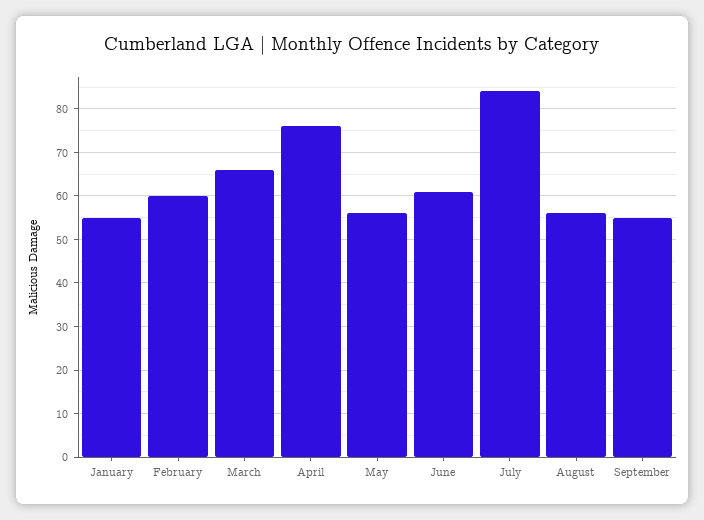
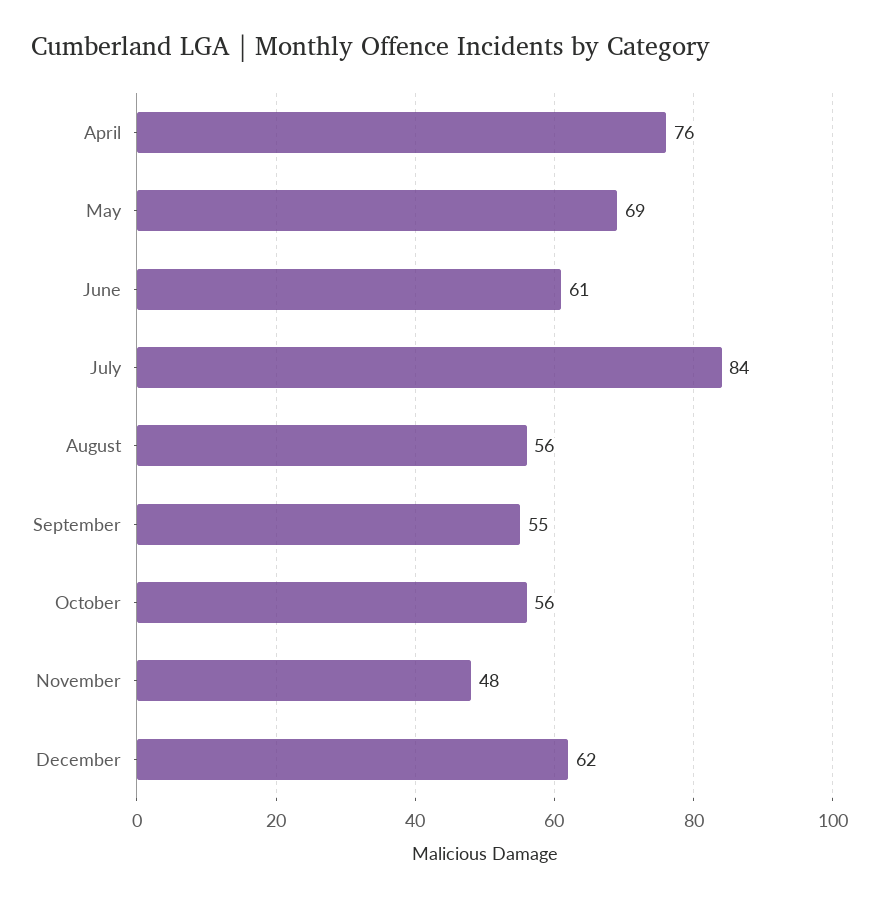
January: 55 -> none
February: 60 -> none
March: 65 -> none
May: 55 -> 69
October: none -> 56
November: none -> 48
December: none -> 62

